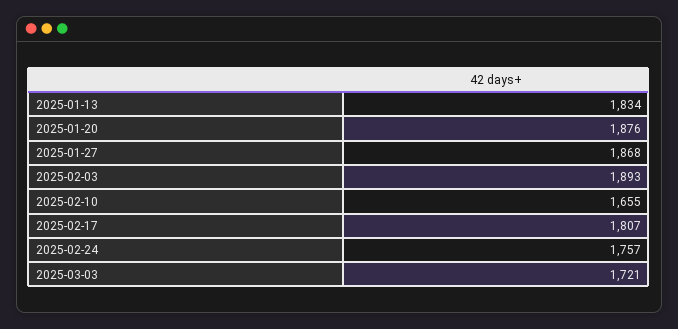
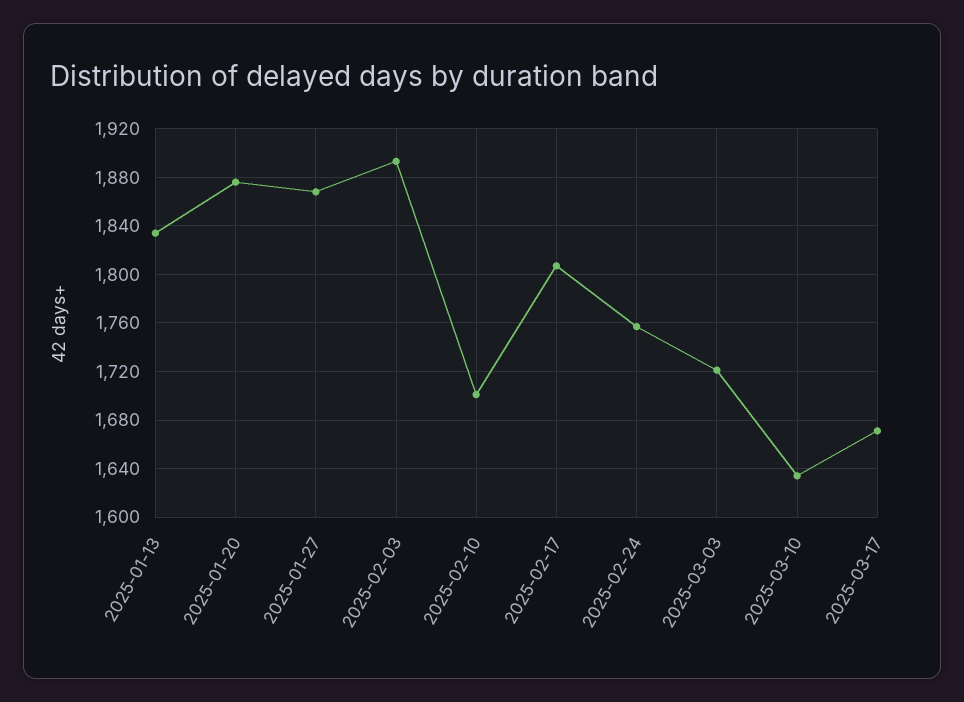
2025-02-10: 1655 -> 1700
2025-03-10: none -> 1635
2025-03-17: none -> 1670

